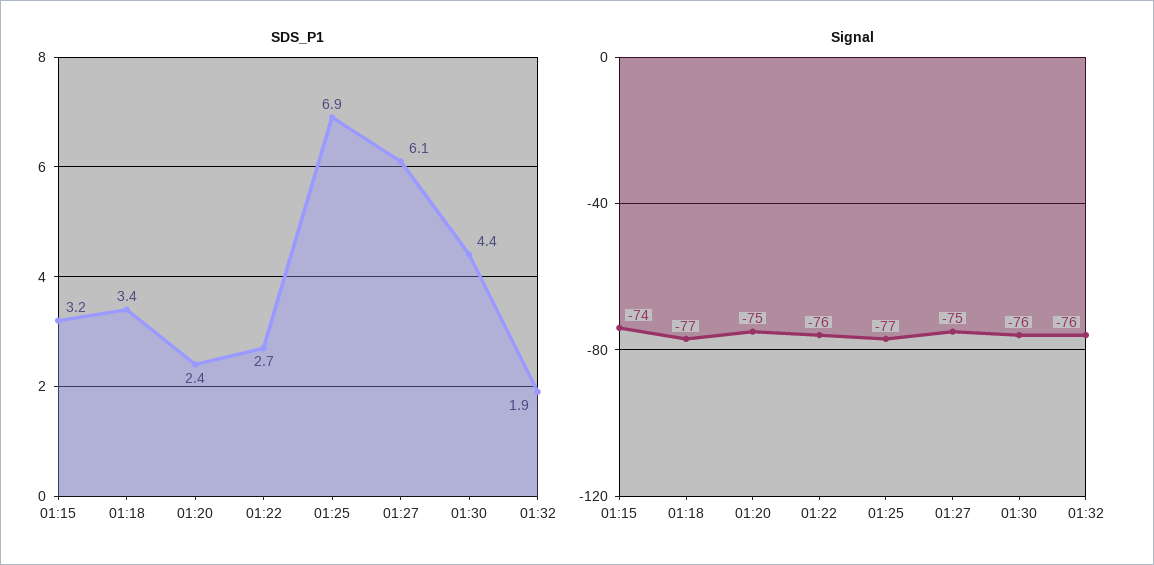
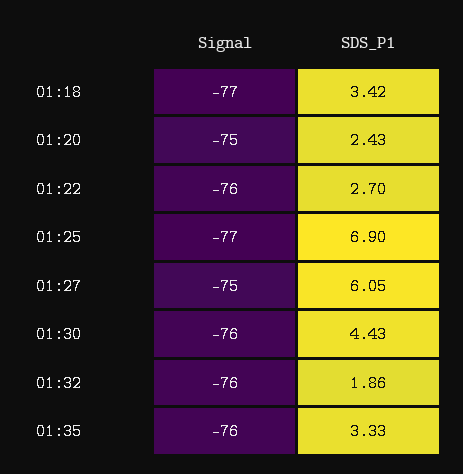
SDS_P1, 01:15: 3.2 -> none
Signal, 01:15: -74 -> none
Signal, 01:35: none -> -76
SDS_P1, 01:35: none -> 3.33

